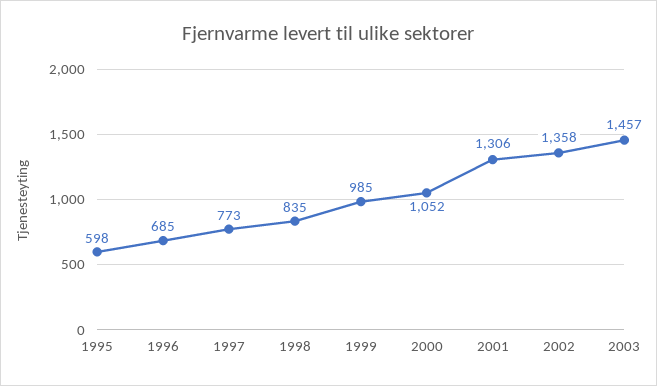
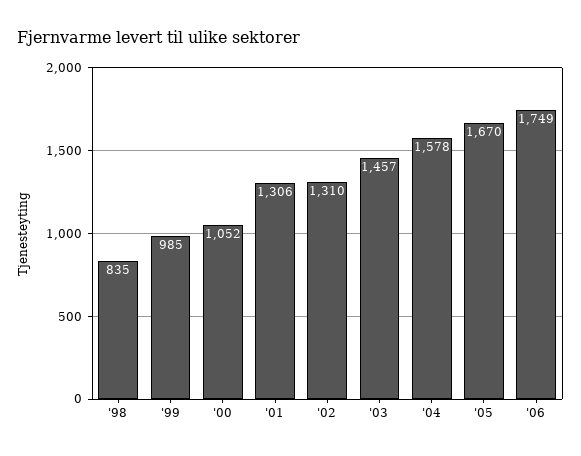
1995: 598 -> none
1996: 685 -> none
1997: 773 -> none
2002: 1358 -> 1310
'04: none -> 1578
'05: none -> 1670
'06: none -> 1749

